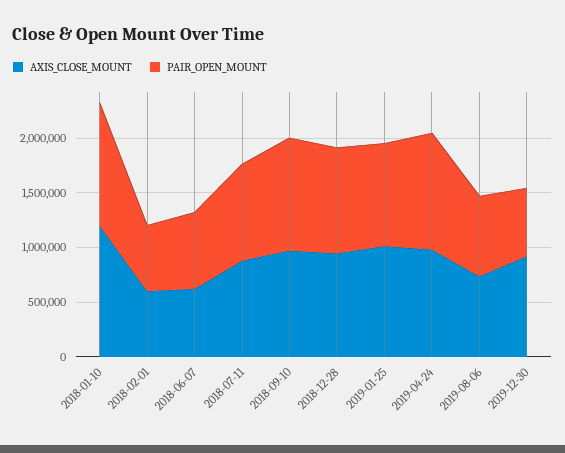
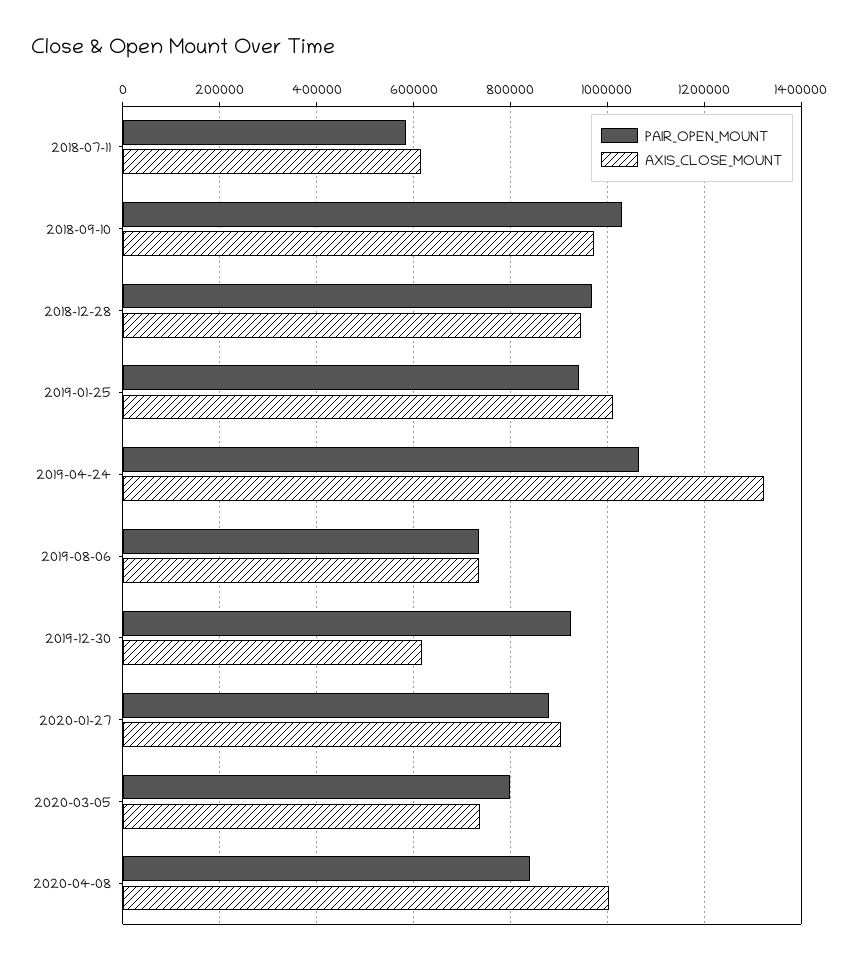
AXIS_CLOSE_MOUNT, 2018-01-10: 1200000 -> none
PAIR_OPEN_MOUNT, 2018-01-10: 1100000 -> none
AXIS_CLOSE_MOUNT, 2018-02-01: 600000 -> none
PAIR_OPEN_MOUNT, 2018-02-01: 600000 -> none
AXIS_CLOSE_MOUNT, 2018-06-07: 600000 -> none
PAIR_OPEN_MOUNT, 2018-06-07: 700000 -> none
AXIS_CLOSE_MOUNT, 2018-07-11: 900000 -> 620000
PAIR_OPEN_MOUNT, 2018-07-11: 900000 -> 580000
AXIS_CLOSE_MOUNT, 2019-04-24: 1000000 -> 1320000
AXIS_CLOSE_MOUNT, 2019-12-30: 900000 -> 620000
PAIR_OPEN_MOUNT, 2019-12-30: 600000 -> 920000
PAIR_OPEN_MOUNT, 2020-01-27: none -> 880000
AXIS_CLOSE_MOUNT, 2020-01-27: none -> 900000
PAIR_OPEN_MOUNT, 2020-03-05: none -> 800000
AXIS_CLOSE_MOUNT, 2020-03-05: none -> 740000
PAIR_OPEN_MOUNT, 2020-04-08: none -> 840000
AXIS_CLOSE_MOUNT, 2020-04-08: none -> 1000000

